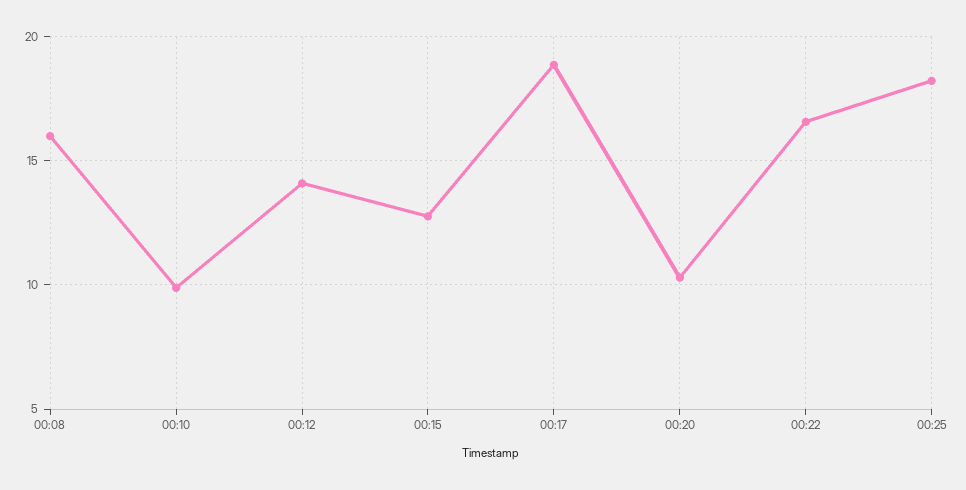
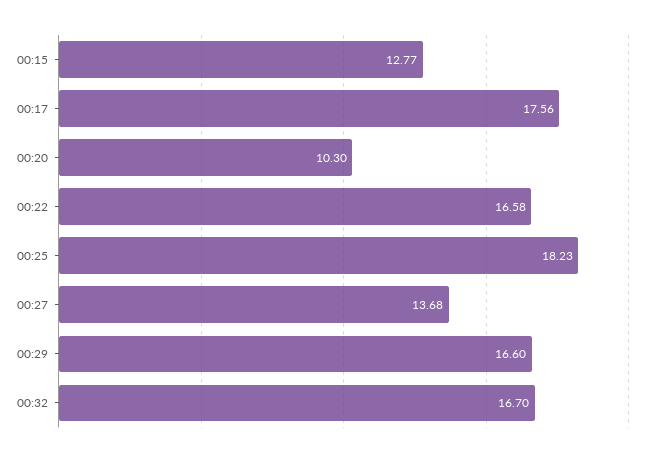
00:08: 16 -> none
00:10: 10 -> none
00:12: 14 -> none
00:17: 19 -> 17.56
00:27: none -> 13.68
00:29: none -> 16.6
00:32: none -> 16.7

